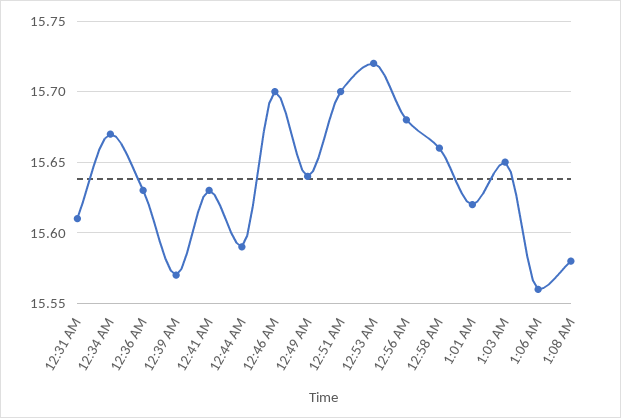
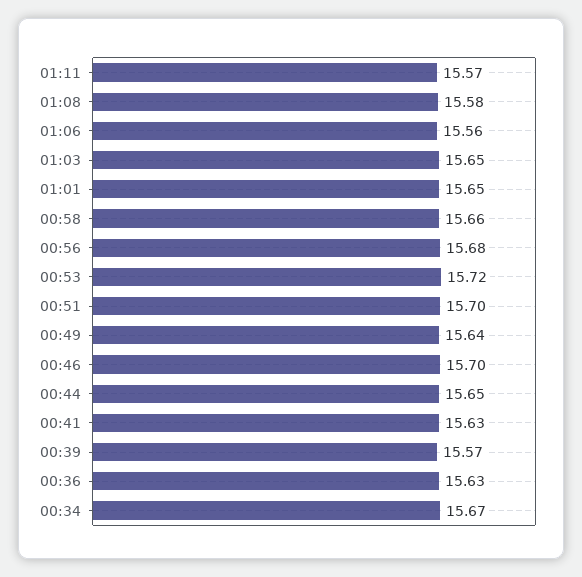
12:31 AM: 15.61 -> none
12:44 AM: 15.59 -> 15.65
1:01 AM: 15.62 -> 15.65
01:11: none -> 15.57

